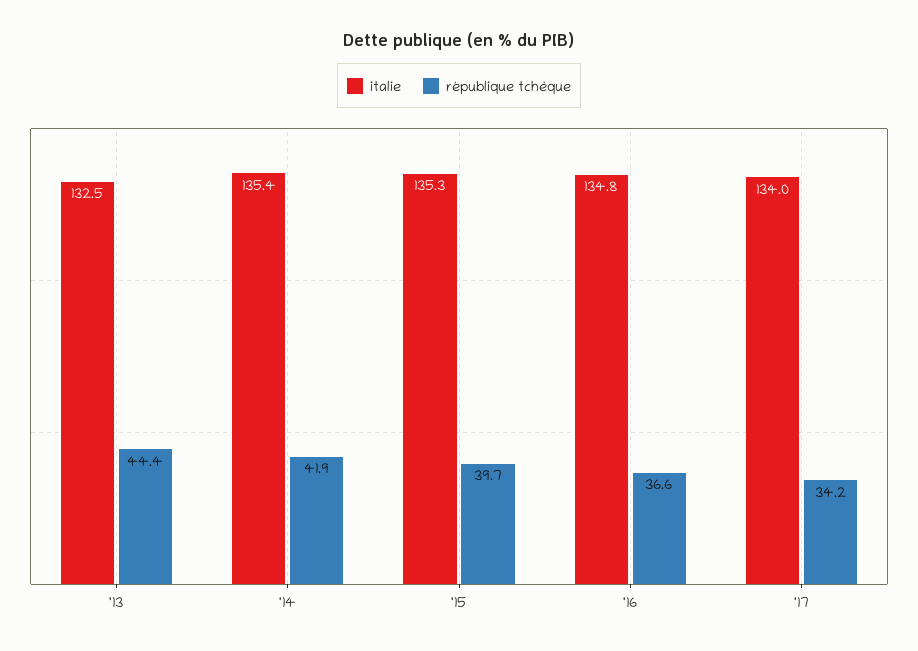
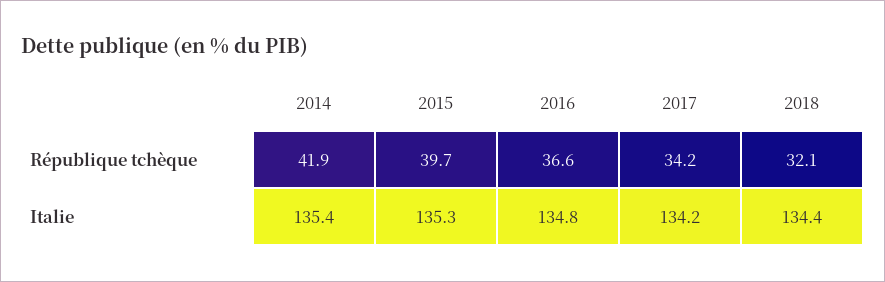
italie, '13: 132.5 -> none
république tchèque, '13: 44.4 -> none
italie, '17: 134 -> 134.2
république tchèque, 2018: none -> 32.1
italie, 2018: none -> 134.4

